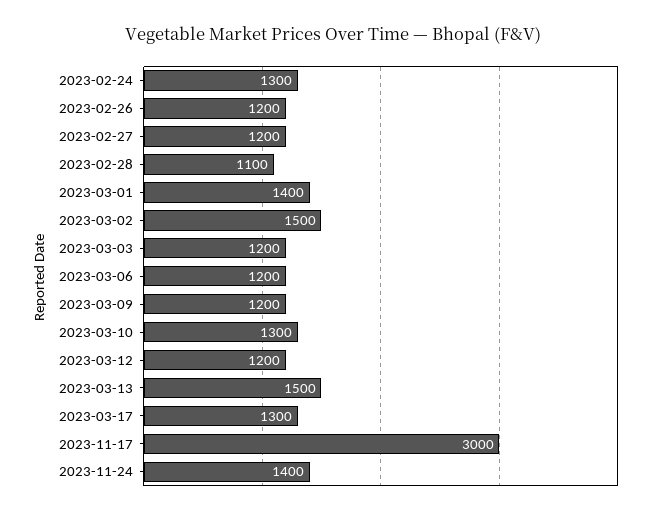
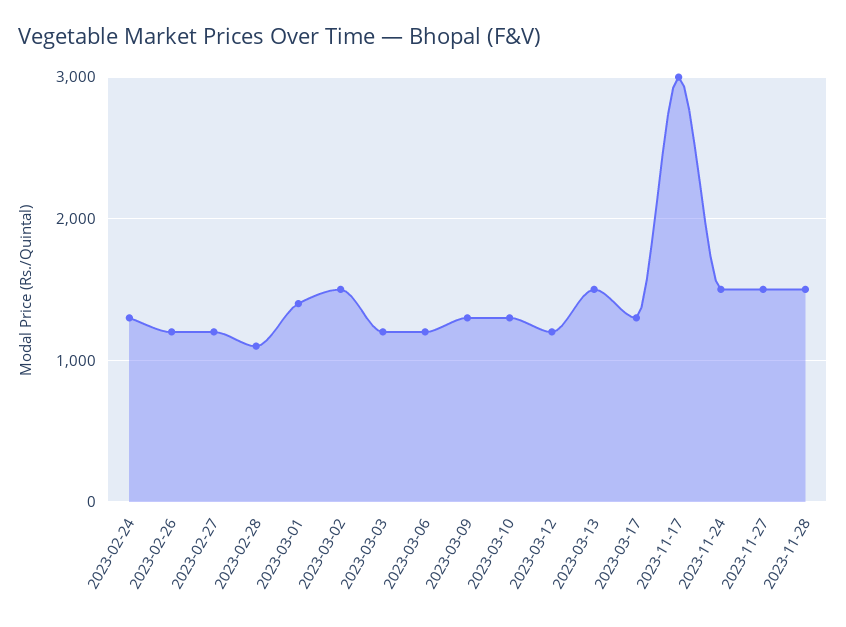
2023-03-09: 1200 -> 1300
2023-11-24: 1400 -> 1500
2023-11-27: none -> 1500
2023-11-28: none -> 1500

